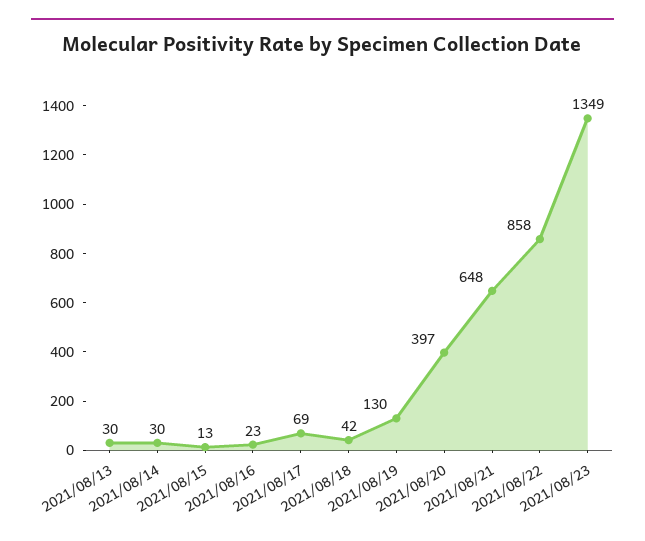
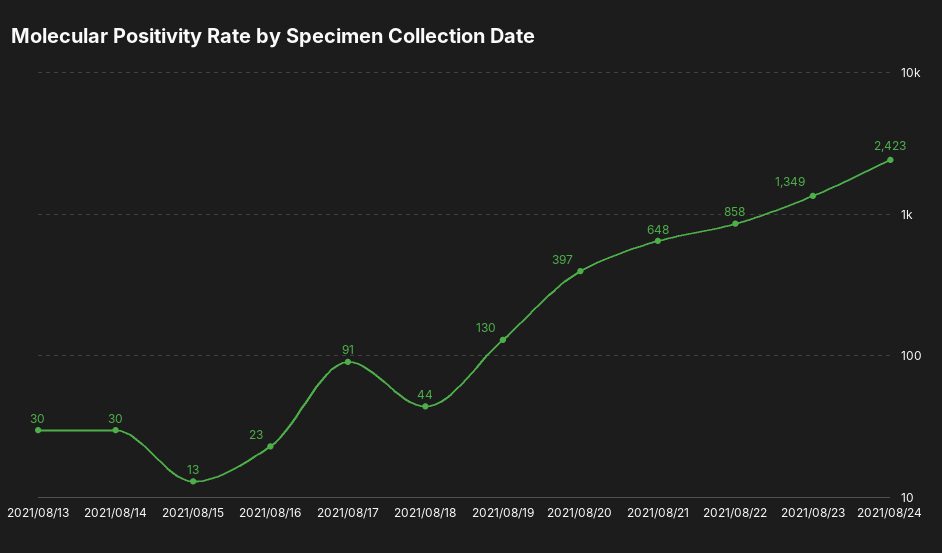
2021/08/17: 69 -> 91
2021/08/18: 42 -> 44
2021/08/24: none -> 2423

